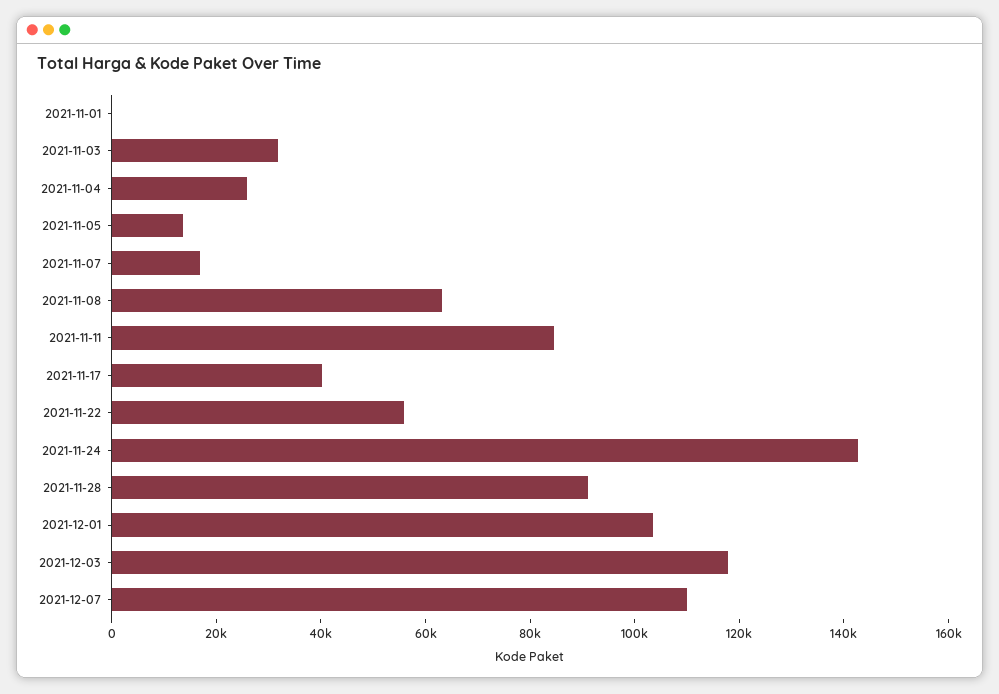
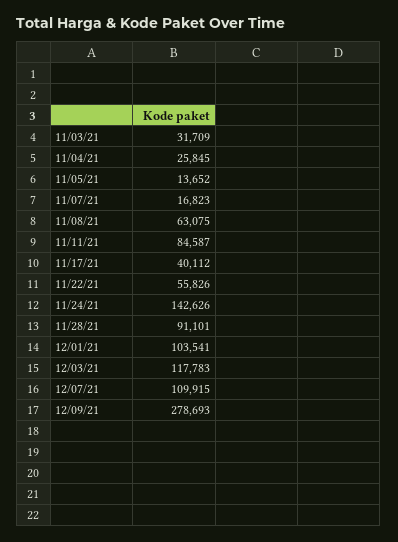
2021-11-01: 0 -> none
12/09/21: none -> 278693

